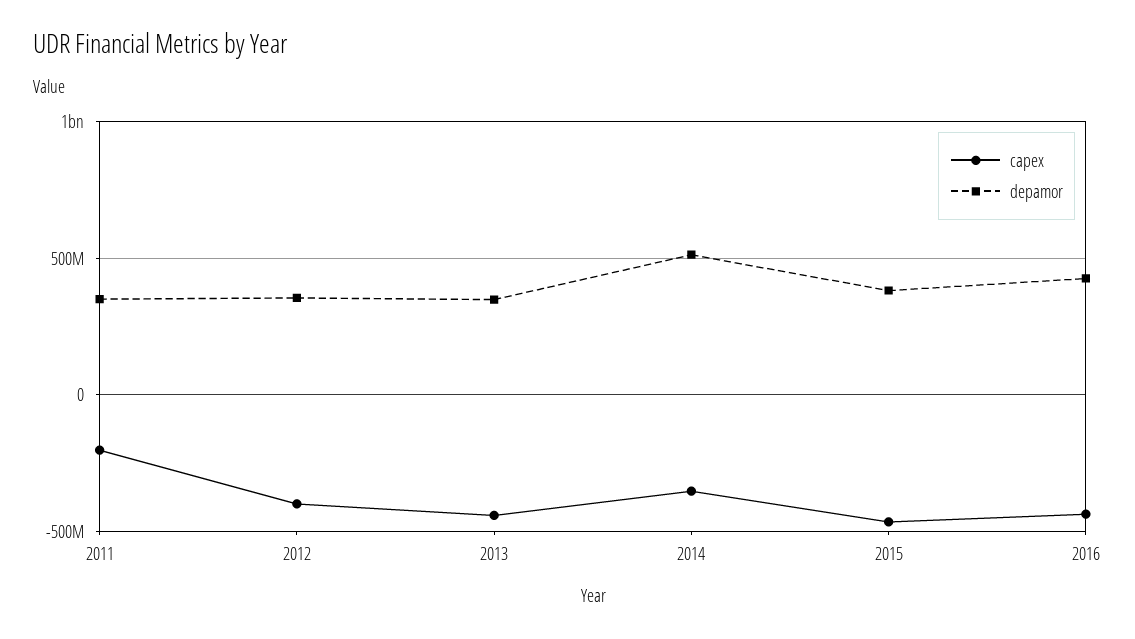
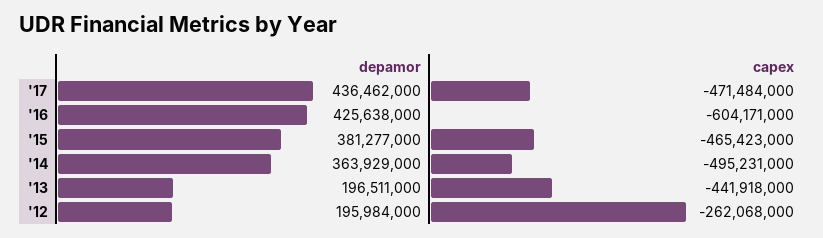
capex, 2011: -200000000 -> none
depamor, 2011: 350000000 -> none
capex, 2012: -400000000 -> -262068000
depamor, 2012: 350000000 -> 195984000
depamor, 2013: 350000000 -> 196511000
capex, 2014: -350000000 -> -495231000
depamor, 2014: 500000000 -> 363929000
capex, 2016: -450000000 -> -604171000
depamor, '17: none -> 436462000
capex, '17: none -> -471484000

